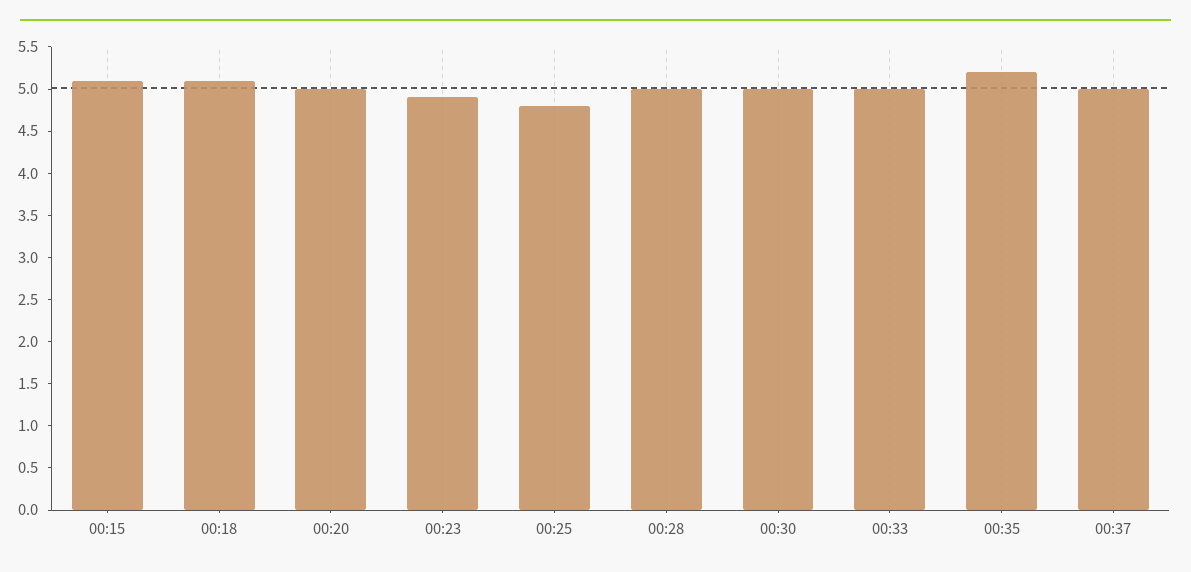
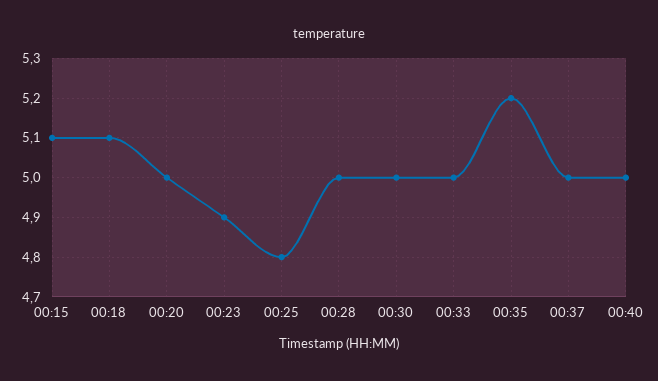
00:40: none -> 5

